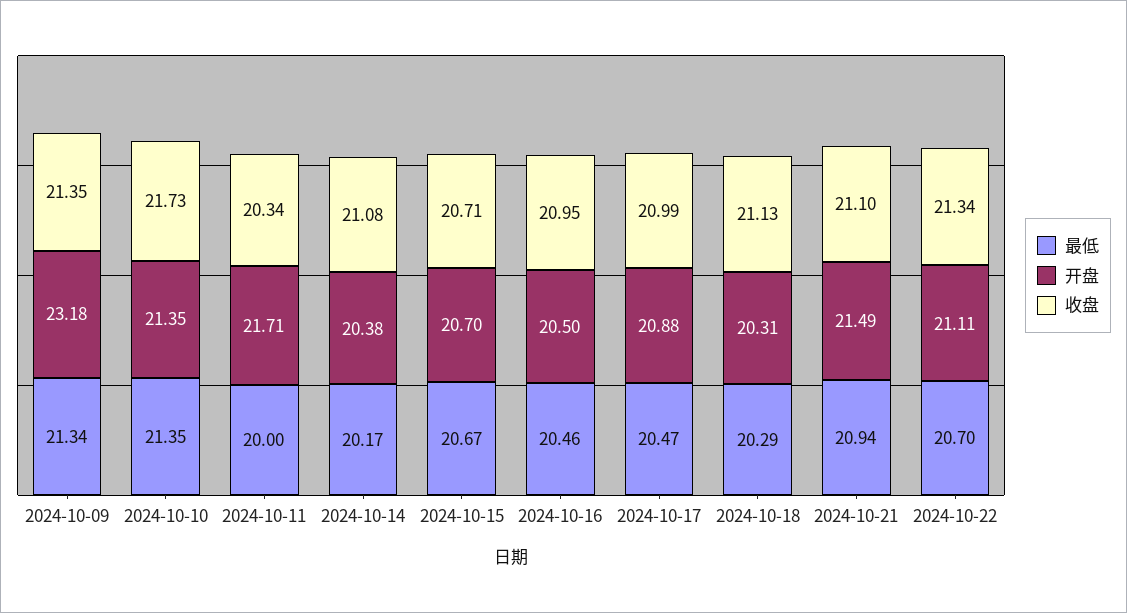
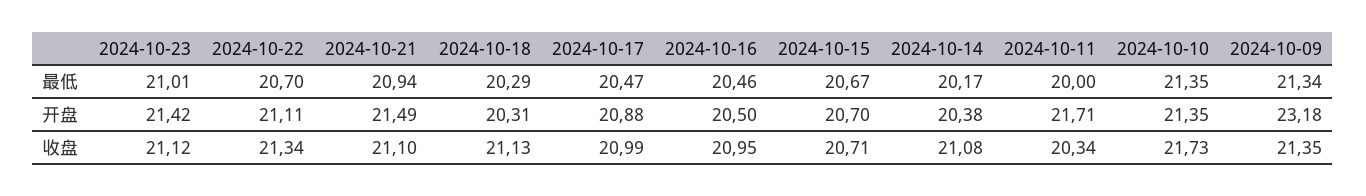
最低, 2024-10-23: none -> 21.01
开盘, 2024-10-23: none -> 21.42
收盘, 2024-10-23: none -> 21.12

